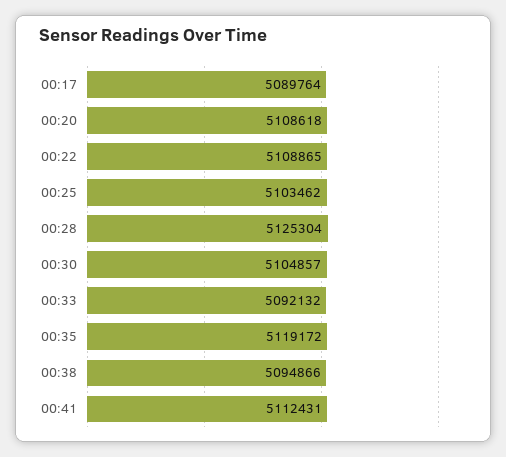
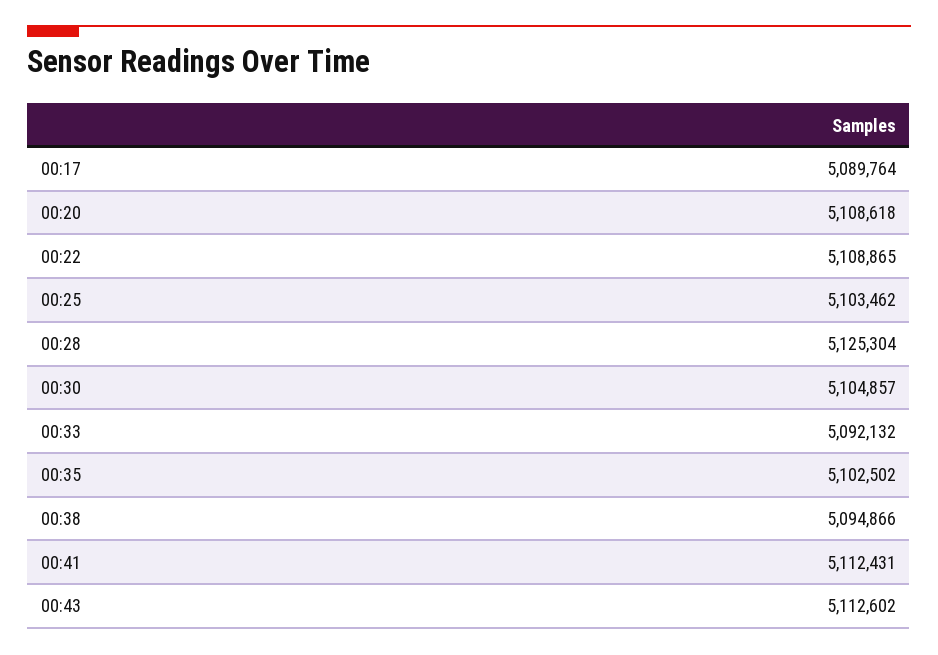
00:35: 5119172 -> 5102502
00:43: none -> 5112602

